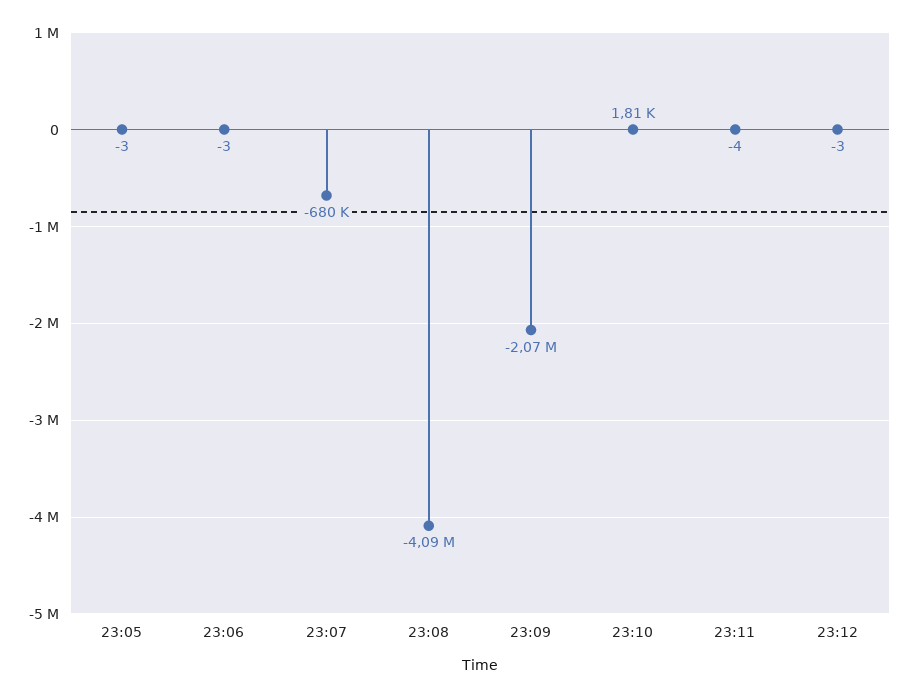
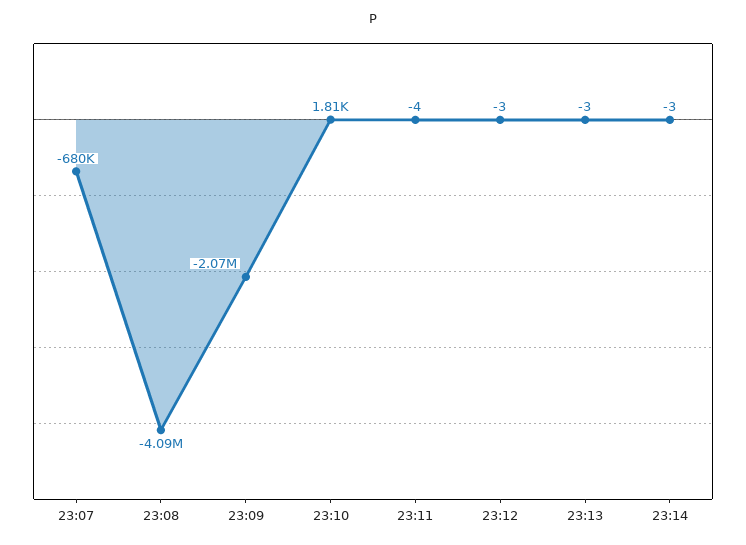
23:05: -3 -> none
23:06: -3 -> none
23:13: none -> -3
23:14: none -> -3

